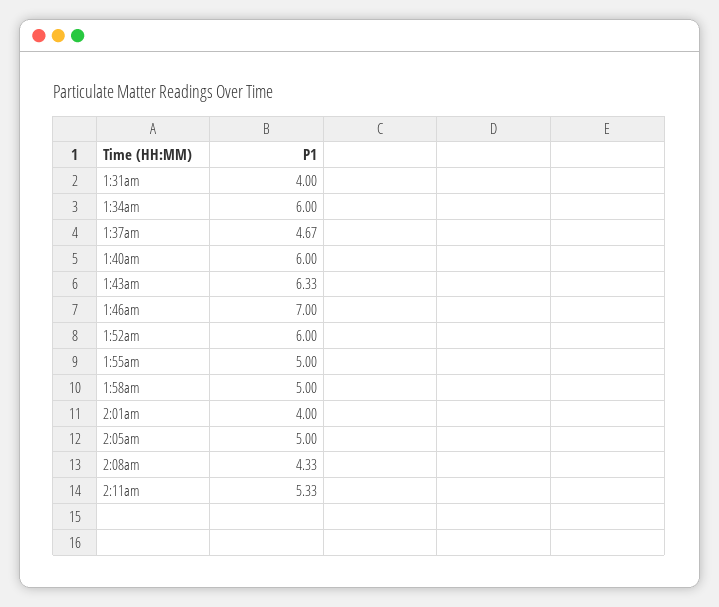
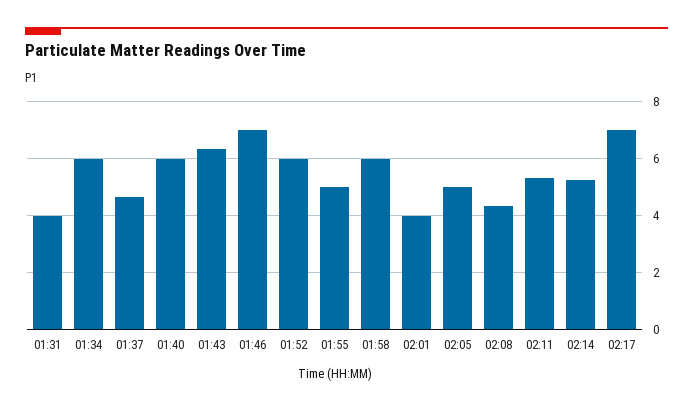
1:58am: 5 -> 6
02:14: none -> 5.25
02:17: none -> 7

